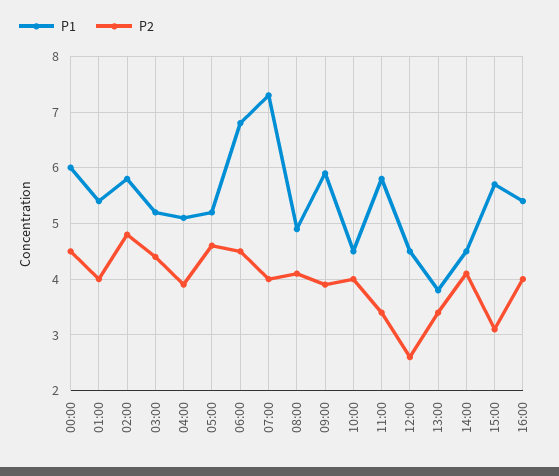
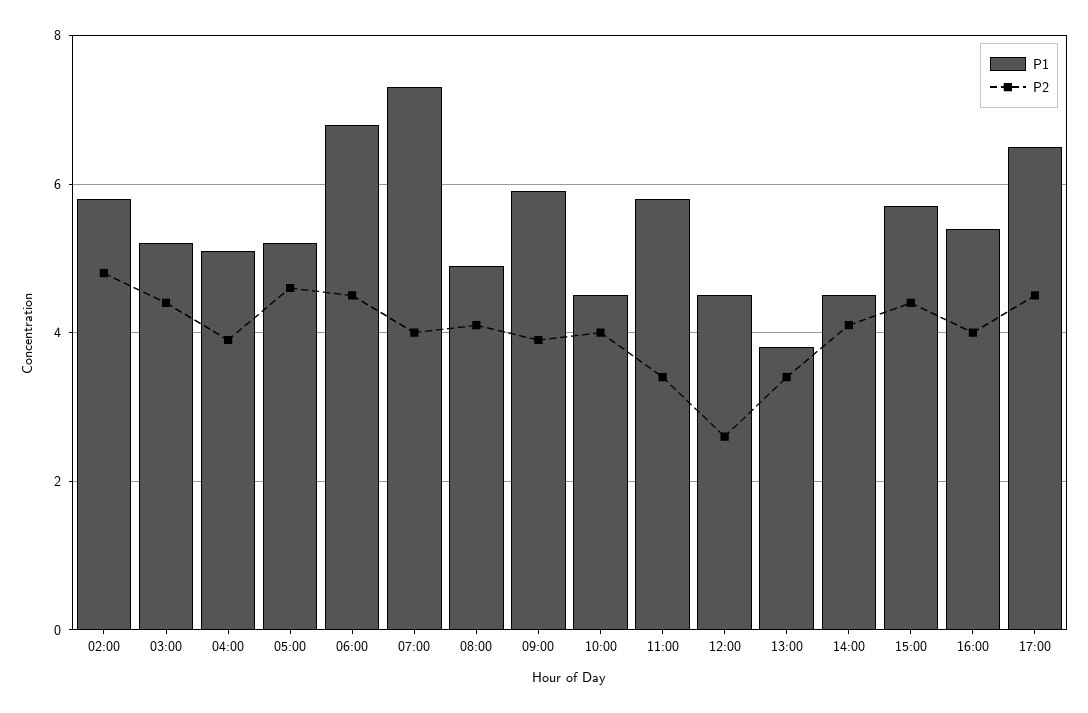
P1, 00:00: 6 -> none
P2, 00:00: 4.5 -> none
P1, 01:00: 5.5 -> none
P2, 01:00: 4 -> none
P2, 15:00: 3 -> 4.5
P1, 17:00: none -> 6.5
P2, 17:00: none -> 4.5

